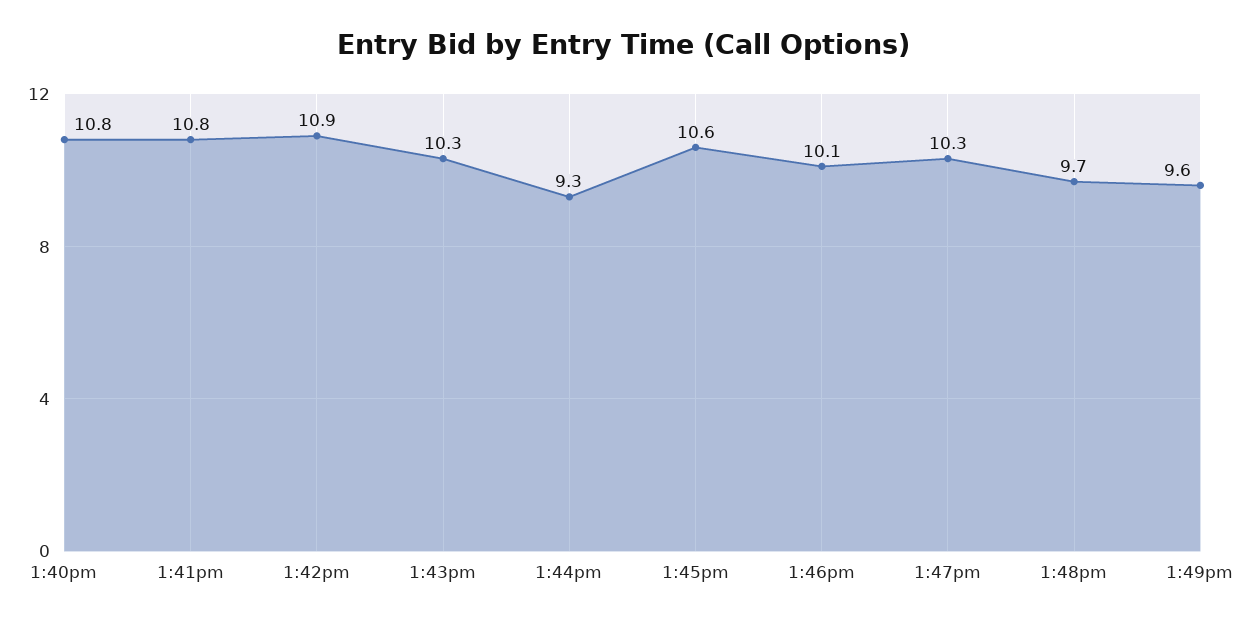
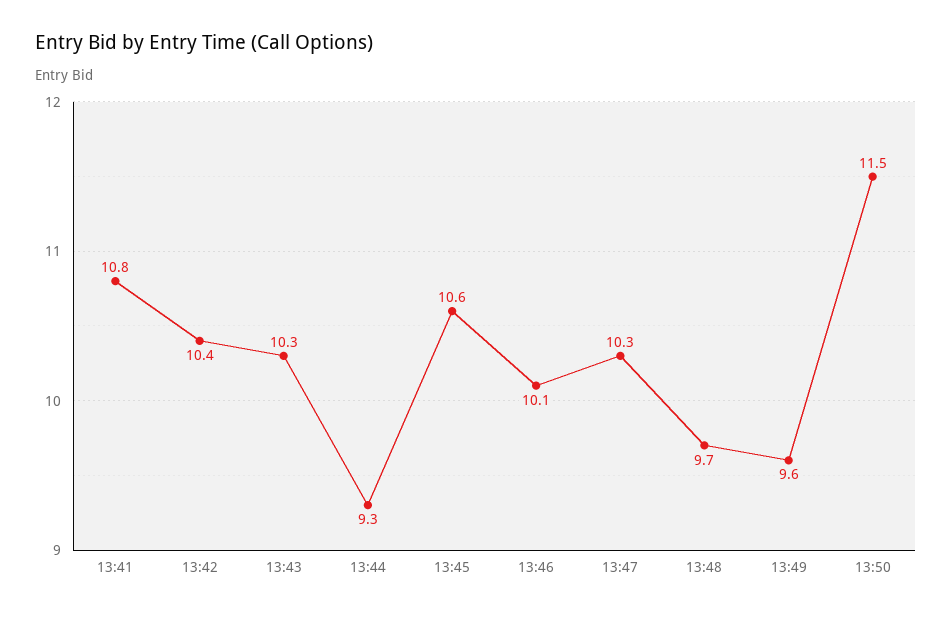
1:40pm: 10.8 -> none
1:42pm: 10.9 -> 10.4
13:50: none -> 11.5

